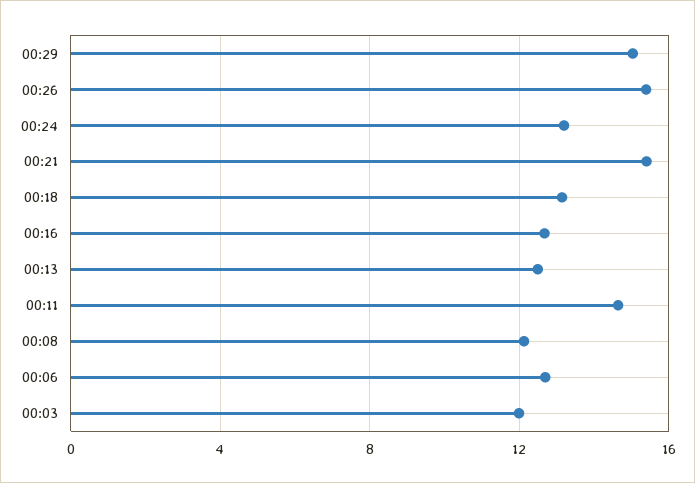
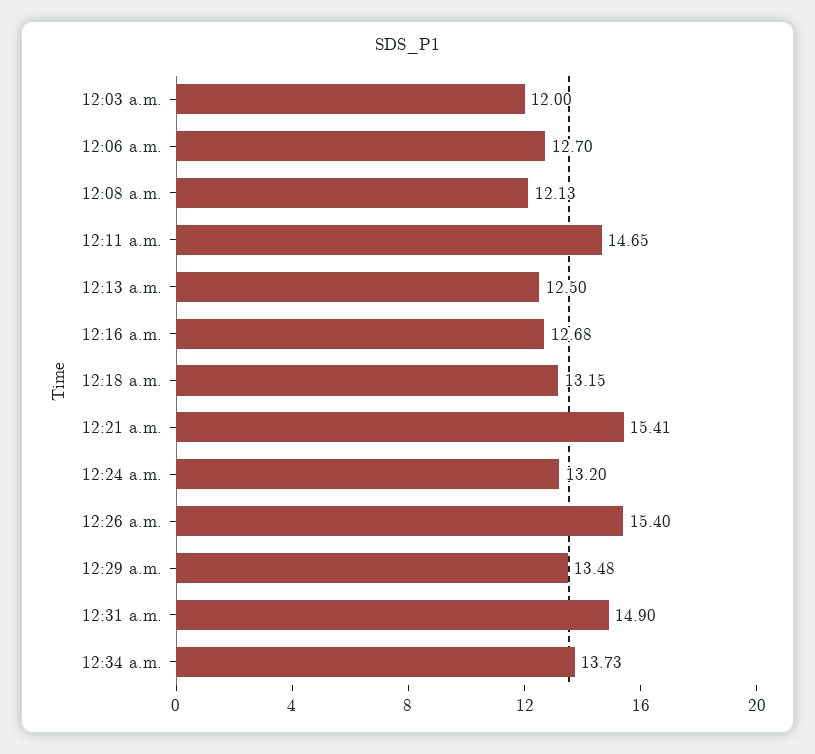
00:29: 15 -> 13.48
12:31 a.m.: none -> 14.9
12:34 a.m.: none -> 13.73

